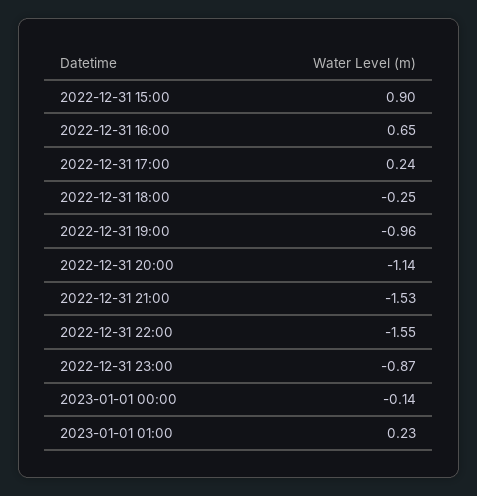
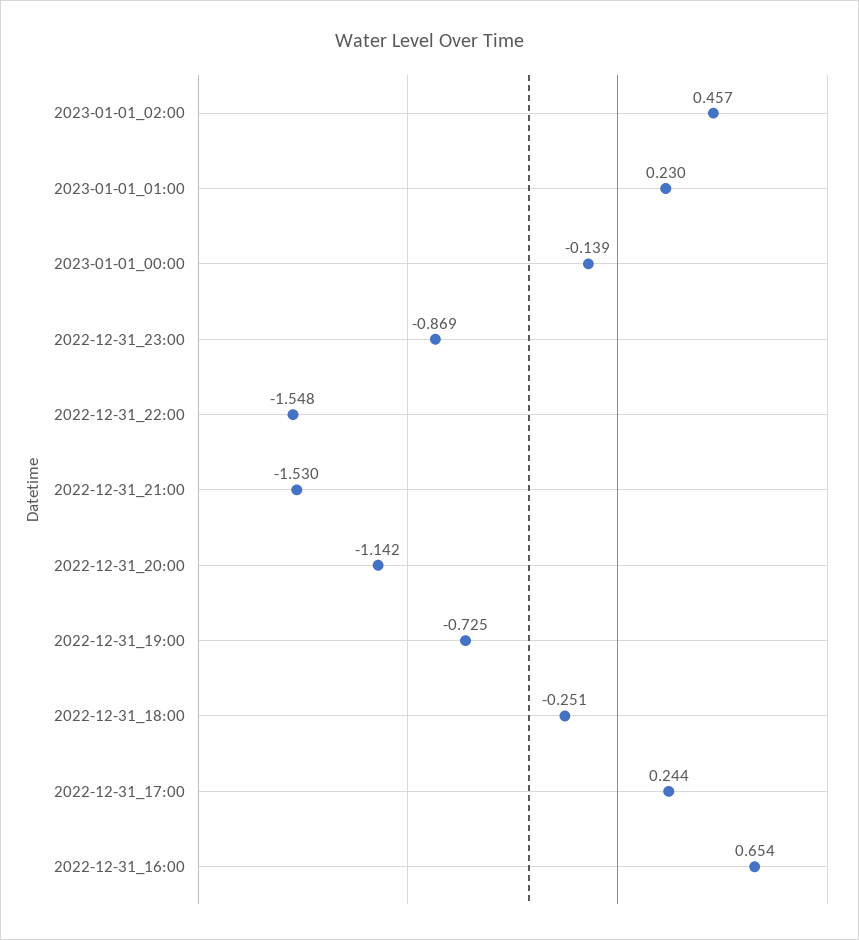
2022-12-31 15:00: 0.9 -> none
2022-12-31 19:00: -0.96 -> -0.725
2023-01-01_02:00: none -> 0.457

